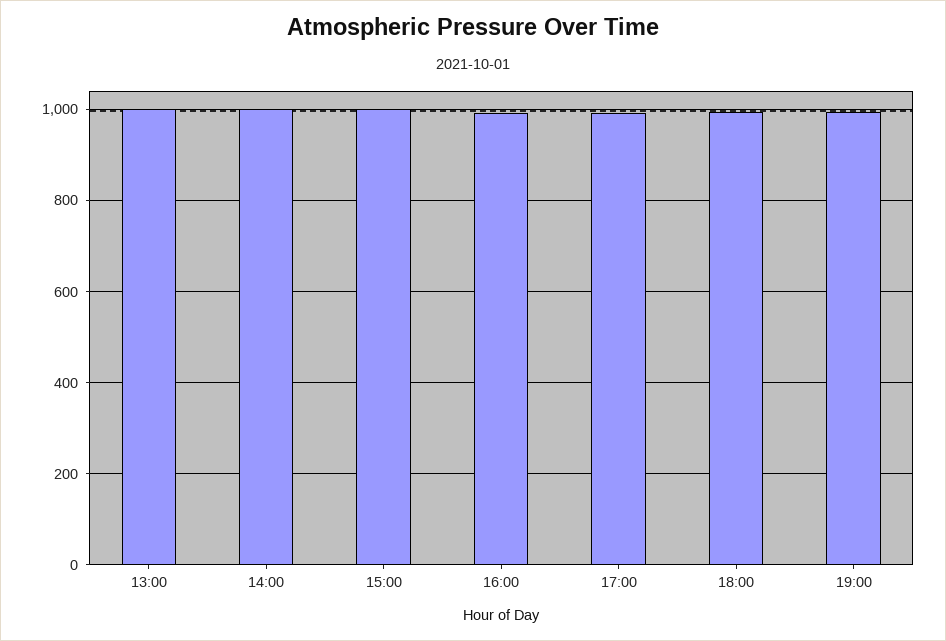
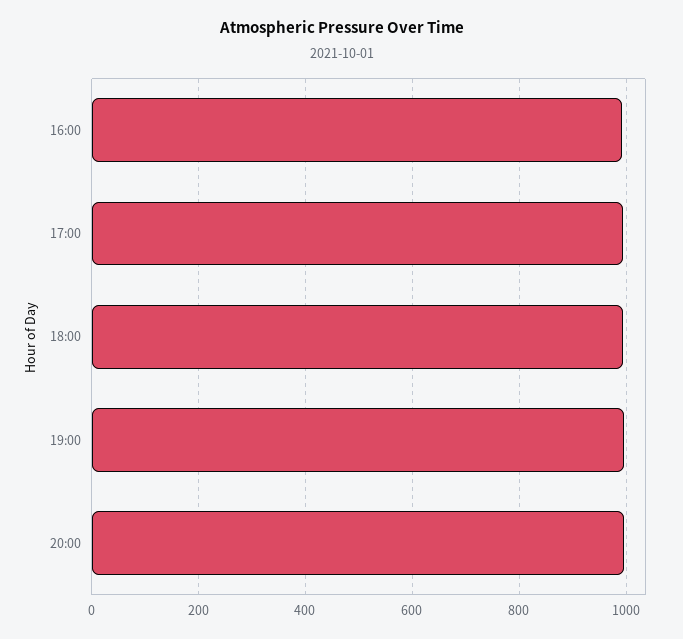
13:00: 1000 -> none
14:00: 1000 -> none
15:00: 1000 -> none
20:00: none -> 1000

